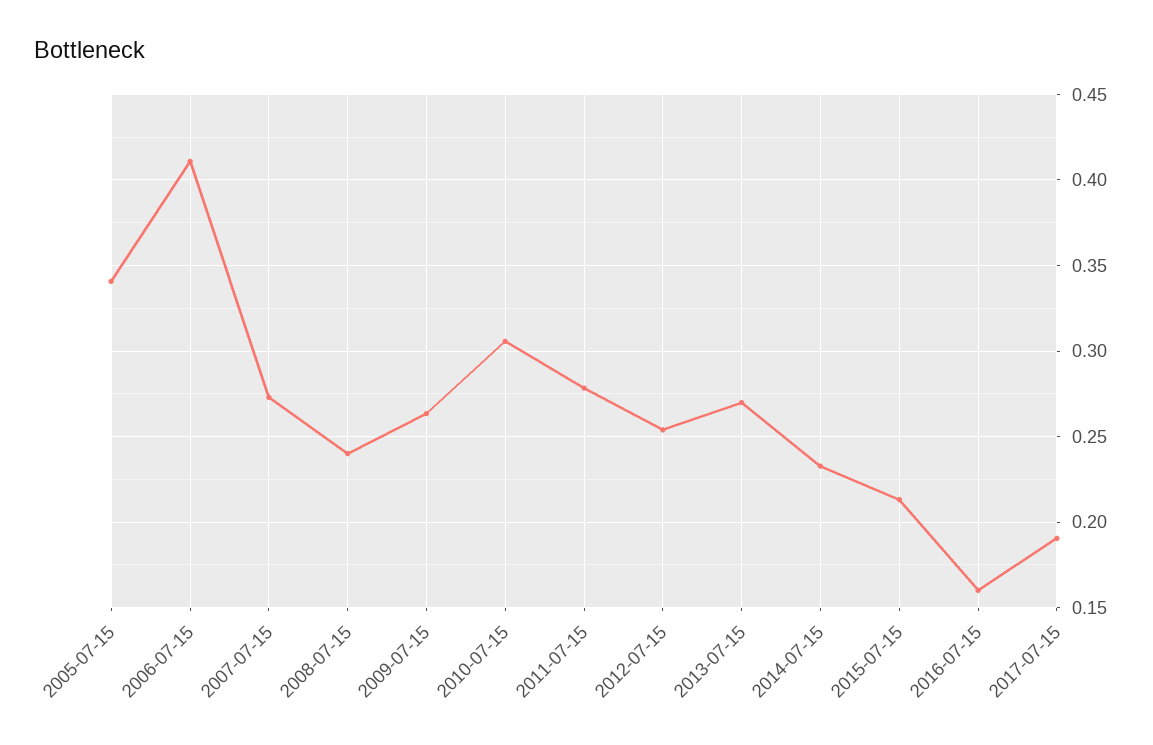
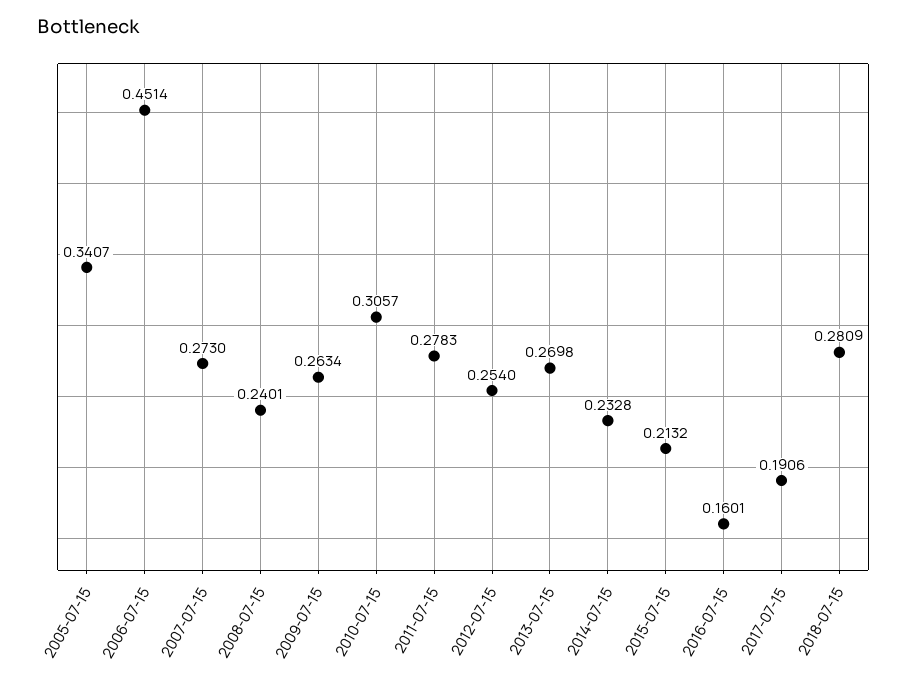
2006-07-15: 0.41 -> 0.4514
2018-07-15: none -> 0.2809

